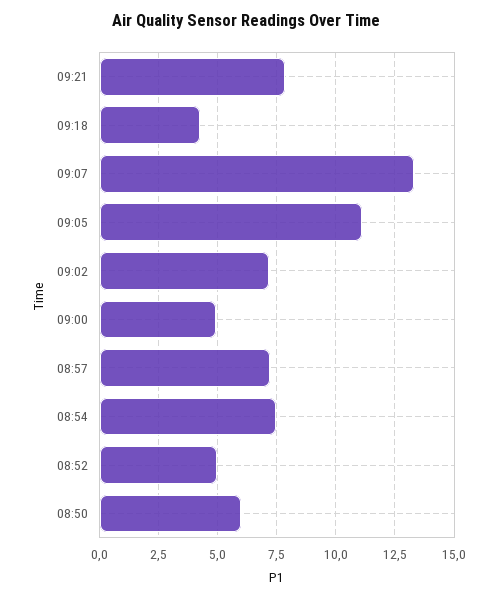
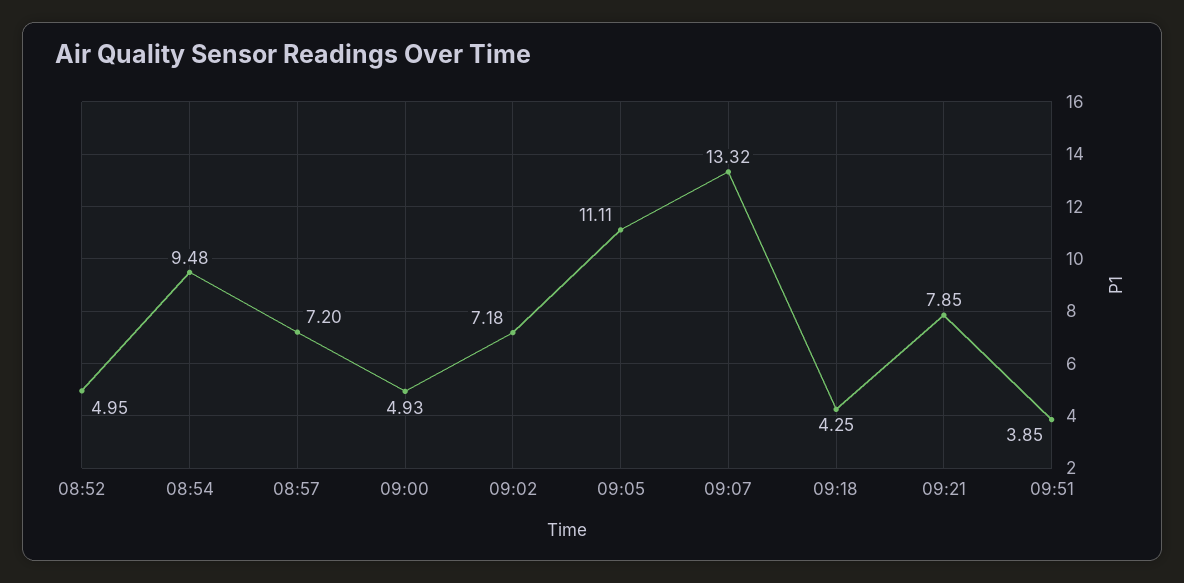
08:54: 7.5 -> 9.48
08:50: 6 -> none
09:51: none -> 3.85

